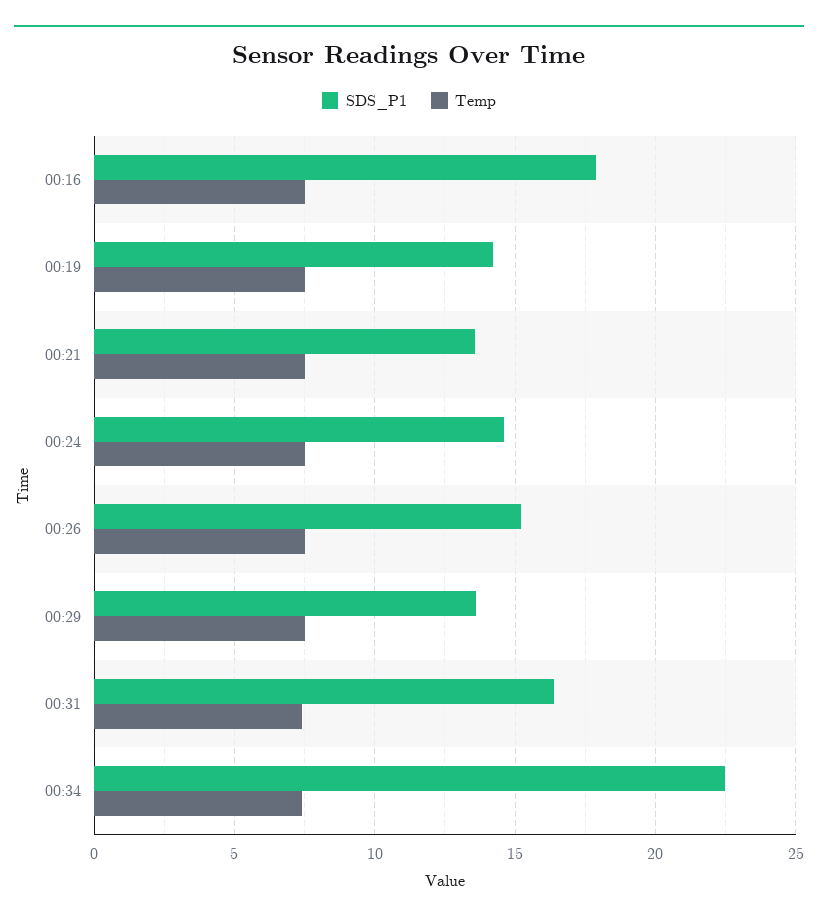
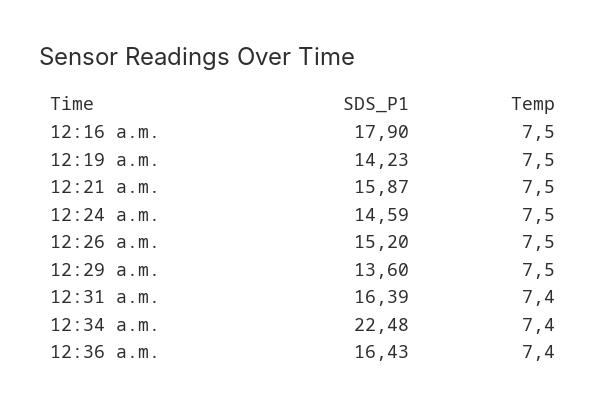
SDS_P1, 00:21: 13.5 -> 15.87
SDS_P1, 12:36 a.m.: none -> 16.43
Temp, 12:36 a.m.: none -> 7.4

